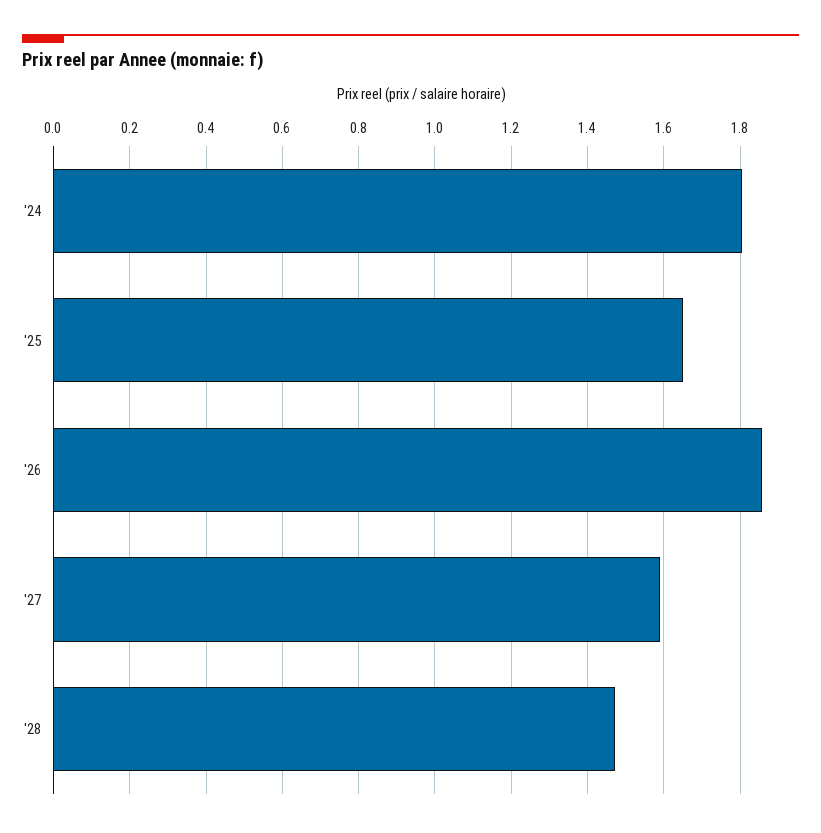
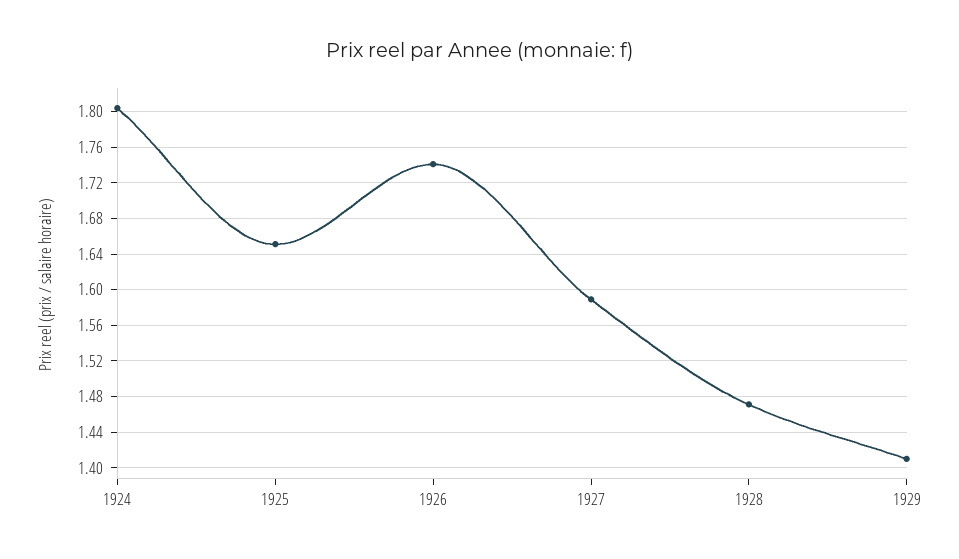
'26: 1.86 -> 1.74
1929: none -> 1.41

